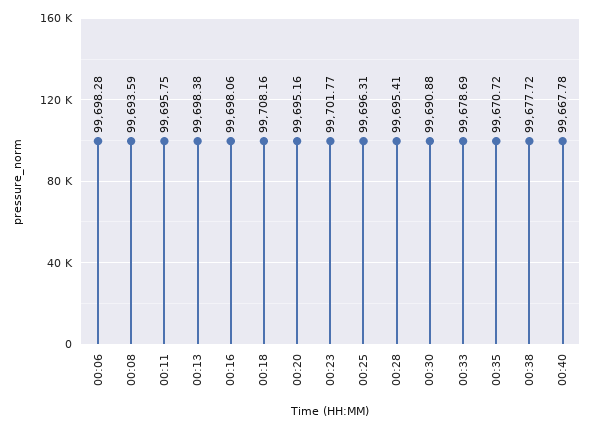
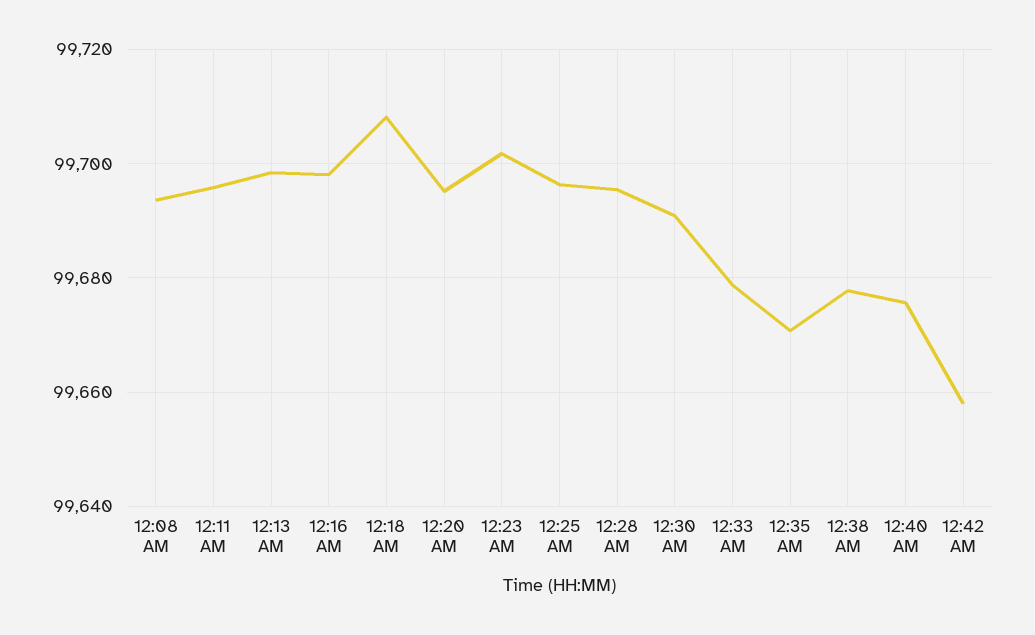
00:06: 99698.28 -> none
00:40: 99667.78 -> 99676
12:42 AM: none -> 99658

